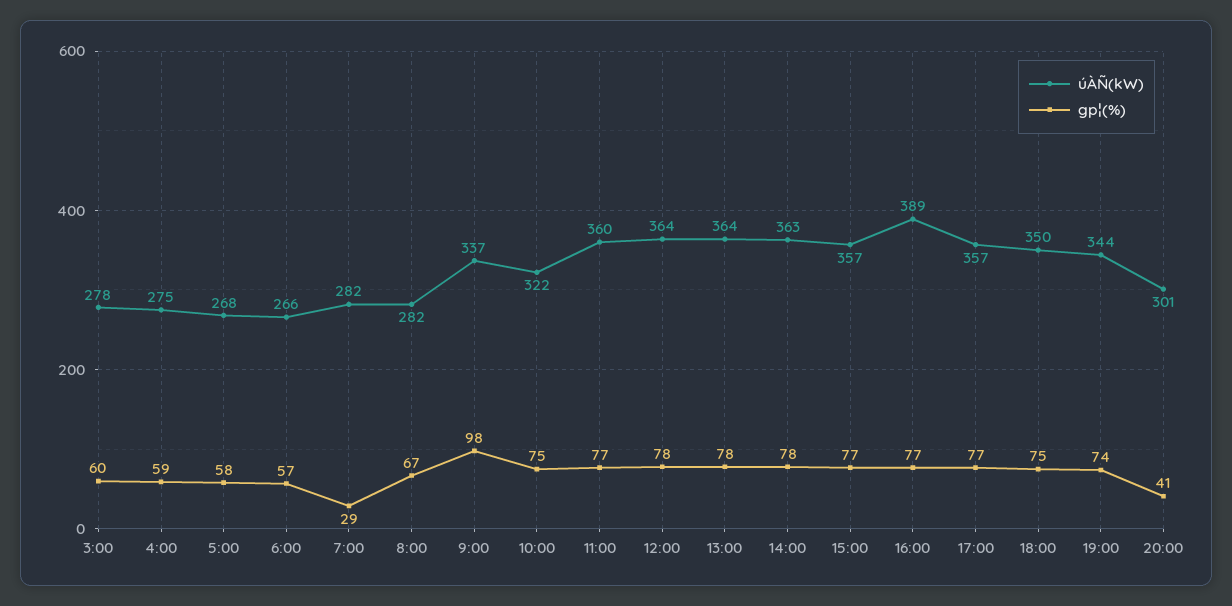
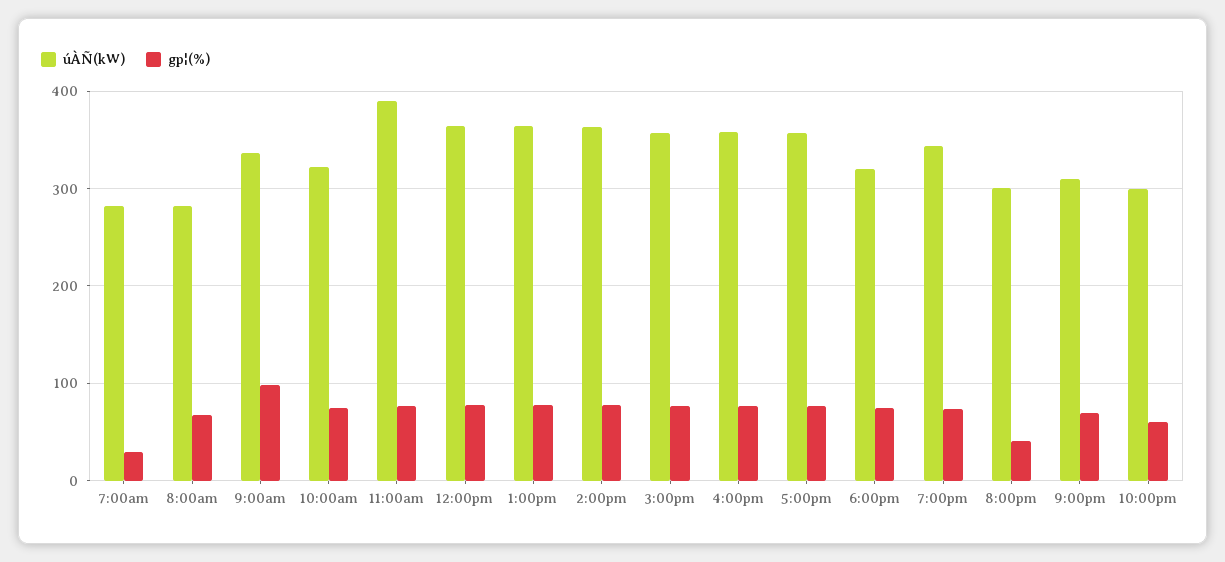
úÀÑ(kW), 3:00: 278 -> none
gp¦(%), 3:00: 60 -> none
úÀÑ(kW), 4:00: 275 -> none
gp¦(%), 4:00: 59 -> none
úÀÑ(kW), 5:00: 268 -> none
gp¦(%), 5:00: 58 -> none
úÀÑ(kW), 6:00: 266 -> none
gp¦(%), 6:00: 57 -> none
úÀÑ(kW), 11:00: 360 -> 390
úÀÑ(kW), 16:00: 389 -> 360
úÀÑ(kW), 18:00: 350 -> 320
úÀÑ(kW), 9:00pm: none -> 310
gp¦(%), 9:00pm: none -> 70
úÀÑ(kW), 10:00pm: none -> 300
gp¦(%), 10:00pm: none -> 60

